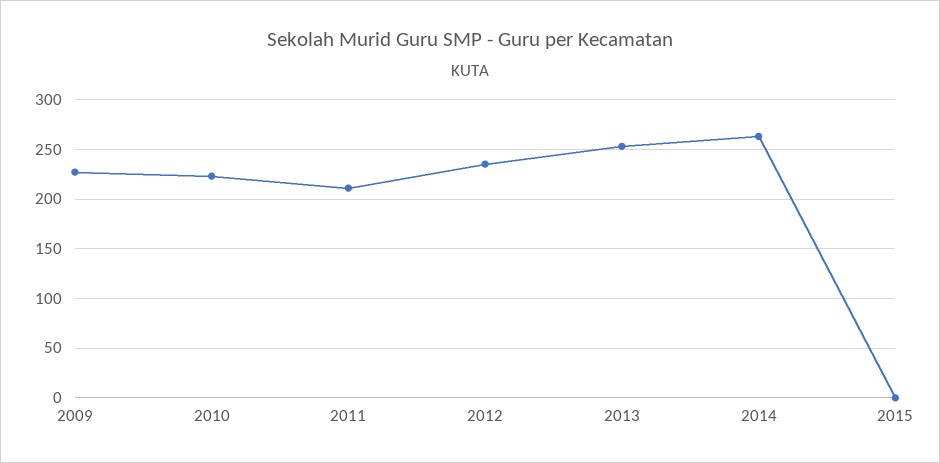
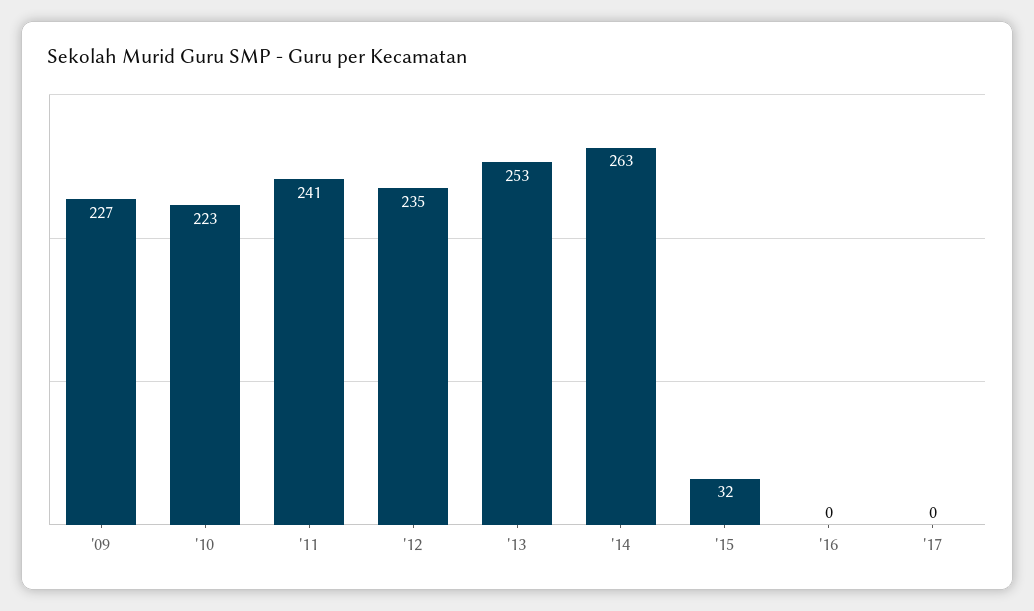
2011: 210 -> 241
2015: 0 -> 32
'16: none -> 0
'17: none -> 0

